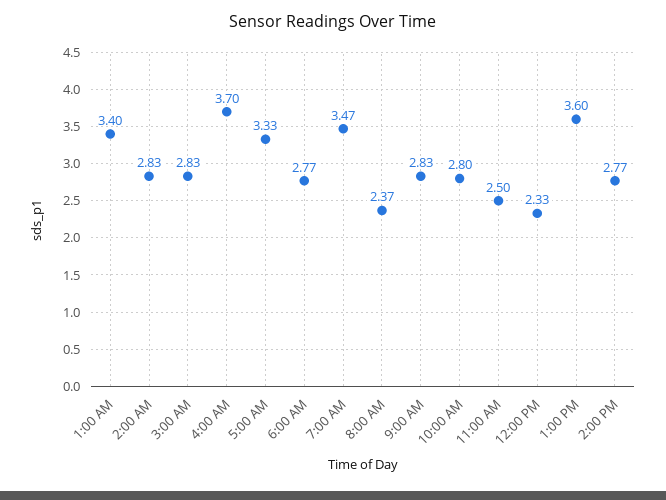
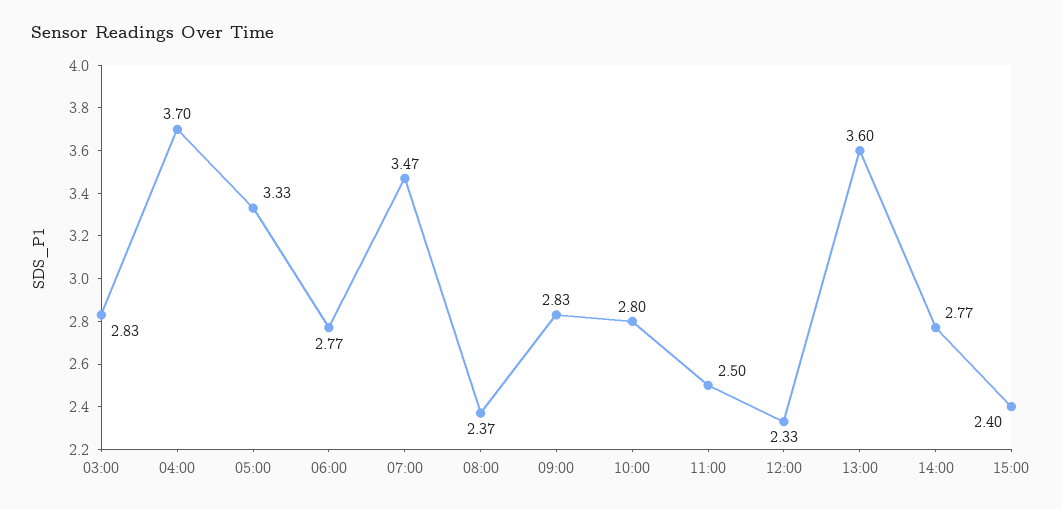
1:00 AM: 3.4 -> none
2:00 AM: 2.83 -> none
15:00: none -> 2.4

